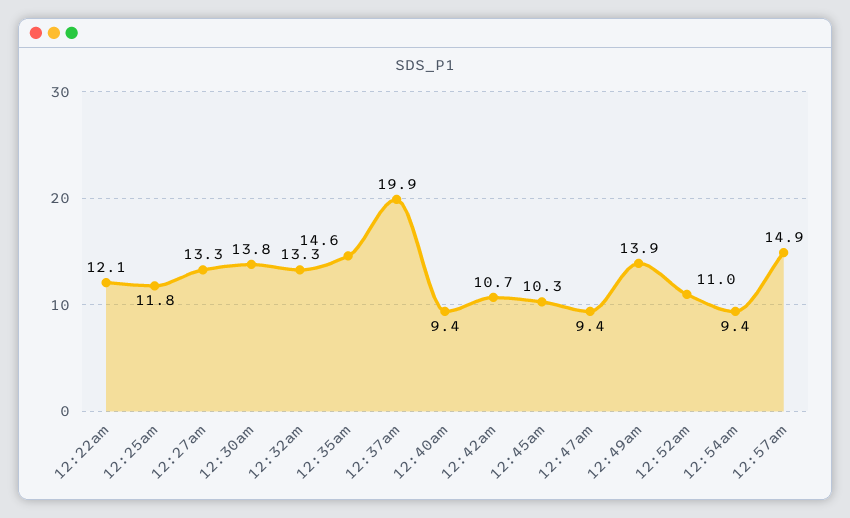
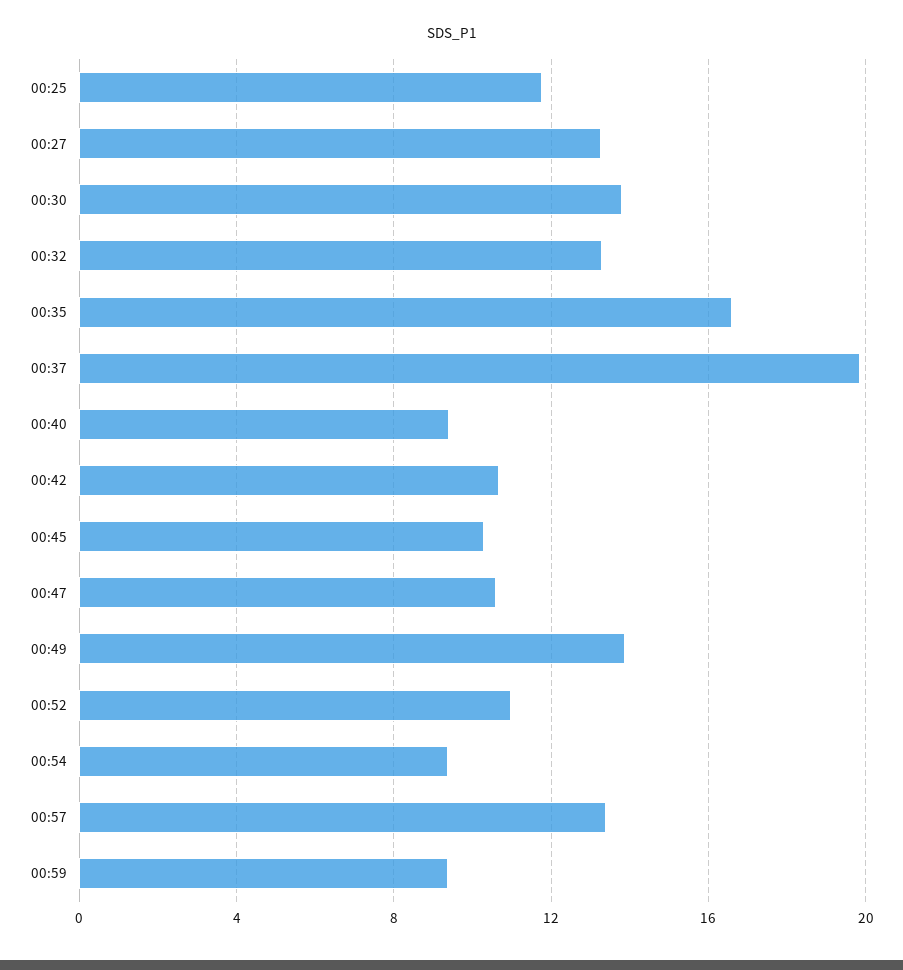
12:22am: 12.1 -> none
12:35am: 14.6 -> 16.5
12:47am: 9.4 -> 10.5
12:57am: 14.9 -> 13.5
00:59: none -> 9.5

